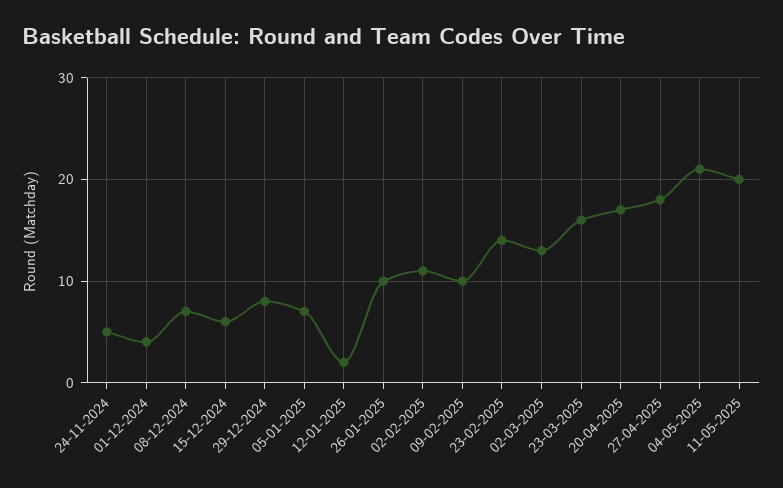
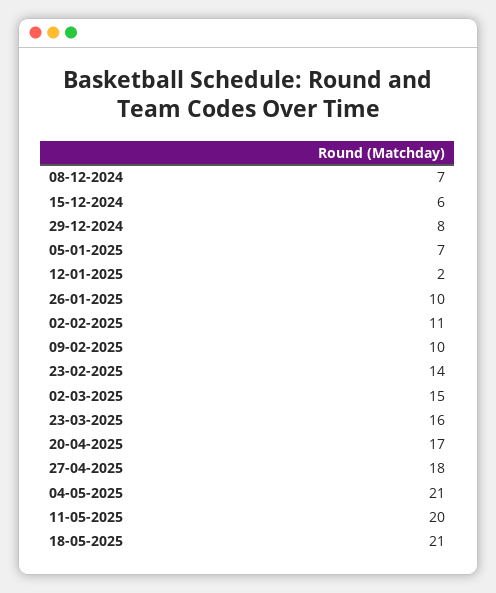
24-11-2024: 5 -> none
01-12-2024: 4 -> none
02-03-2025: 13 -> 15
18-05-2025: none -> 21

